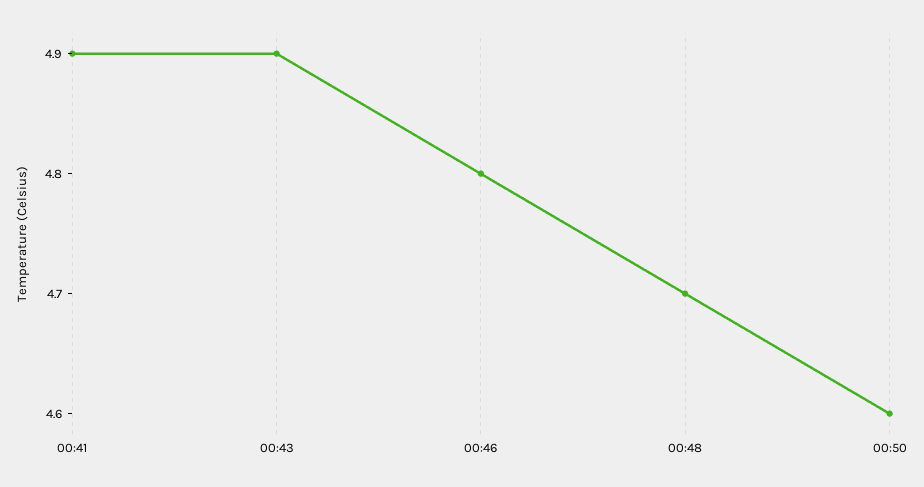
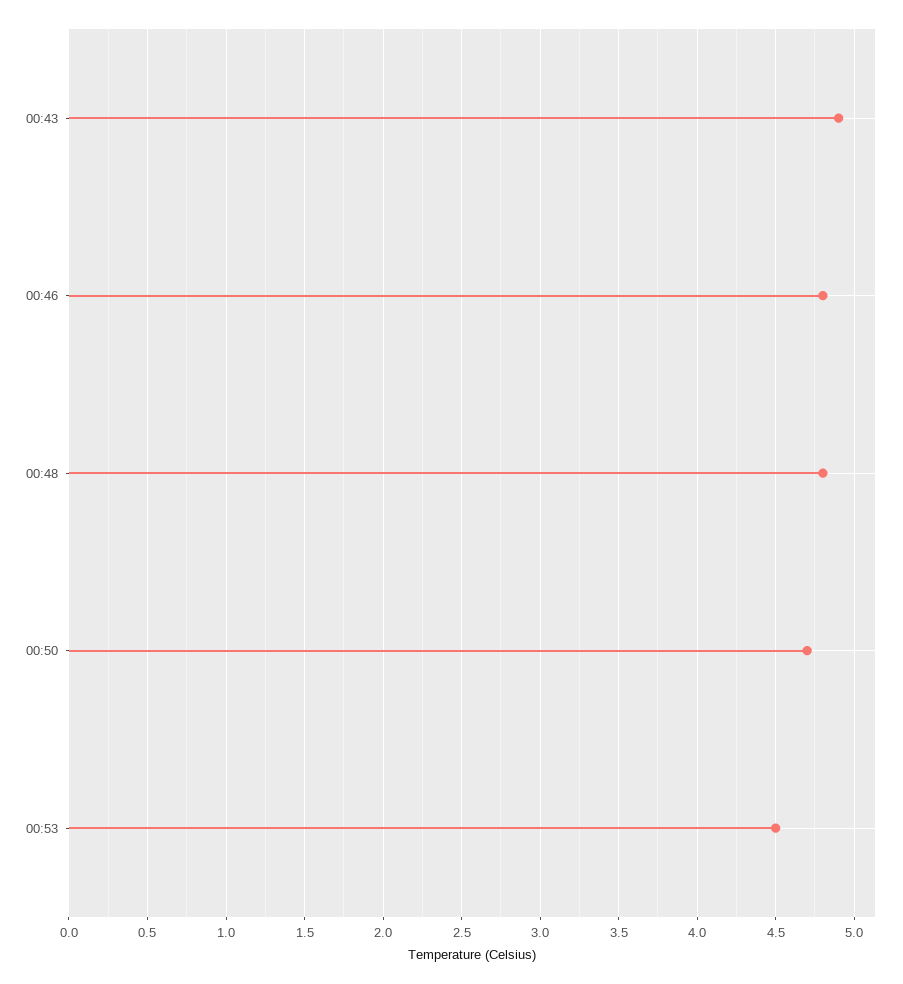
00:41: 4.9 -> none
00:48: 4.7 -> 4.8
00:50: 4.6 -> 4.7
00:53: none -> 4.5

